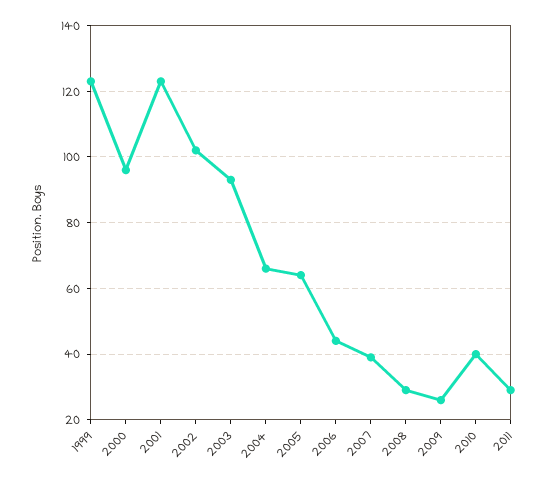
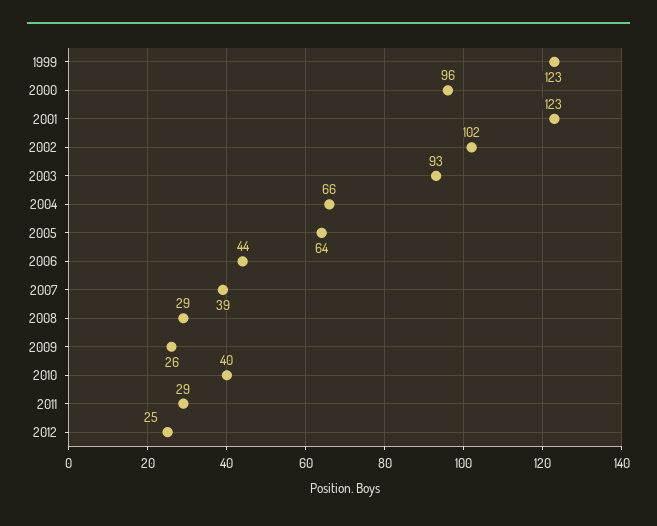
2012: none -> 25

